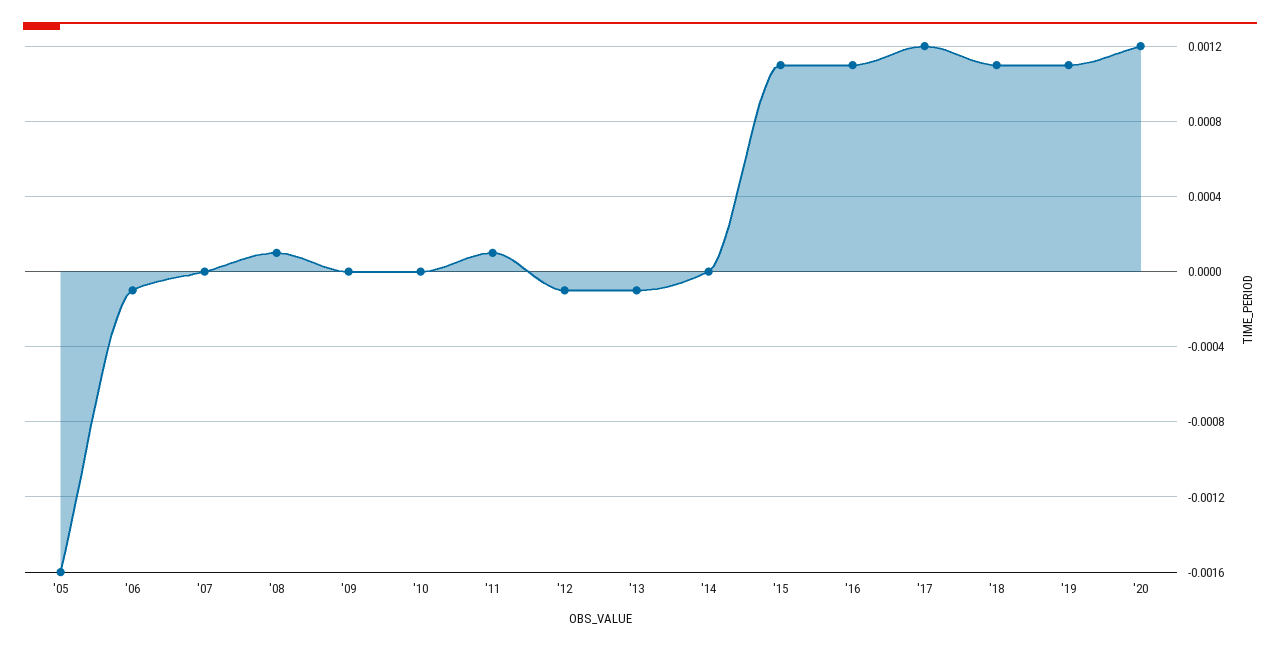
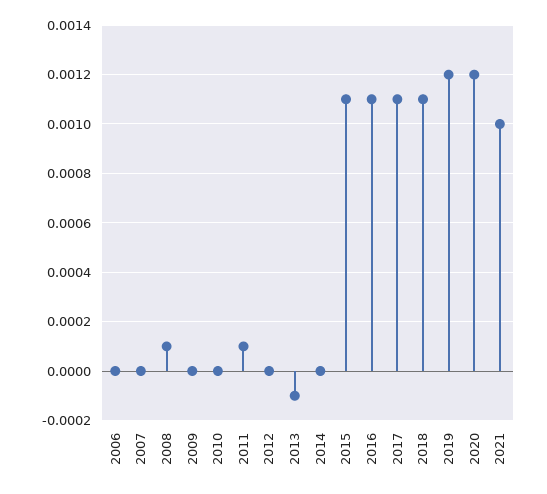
'05: -0.0016 -> none
'06: -0.0001 -> 0
'12: -0.0001 -> 0
'17: 0.0012 -> 0.0011
'19: 0.0011 -> 0.0012
2021: none -> 0.001

